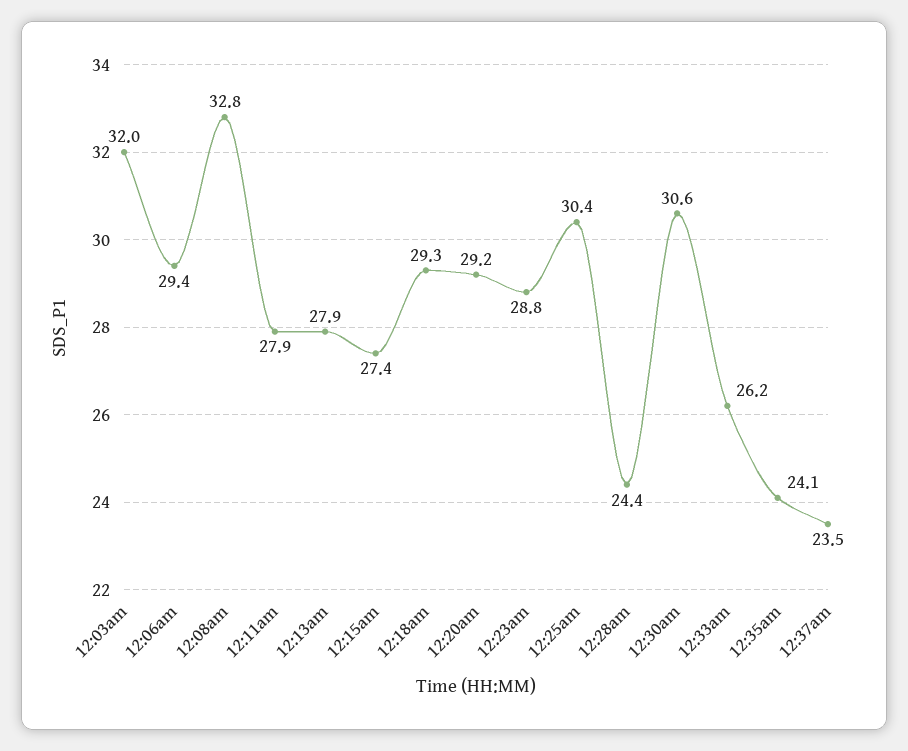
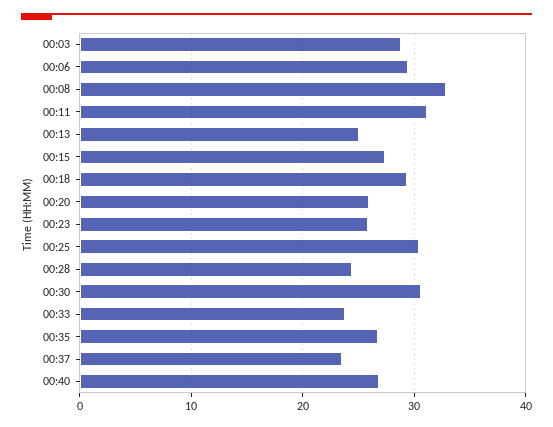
12:03am: 32 -> 29
12:11am: 27.9 -> 31
12:13am: 27.9 -> 25
12:20am: 29.2 -> 26
12:23am: 28.8 -> 26
12:33am: 26.2 -> 24
12:35am: 24.1 -> 27
00:40: none -> 27

